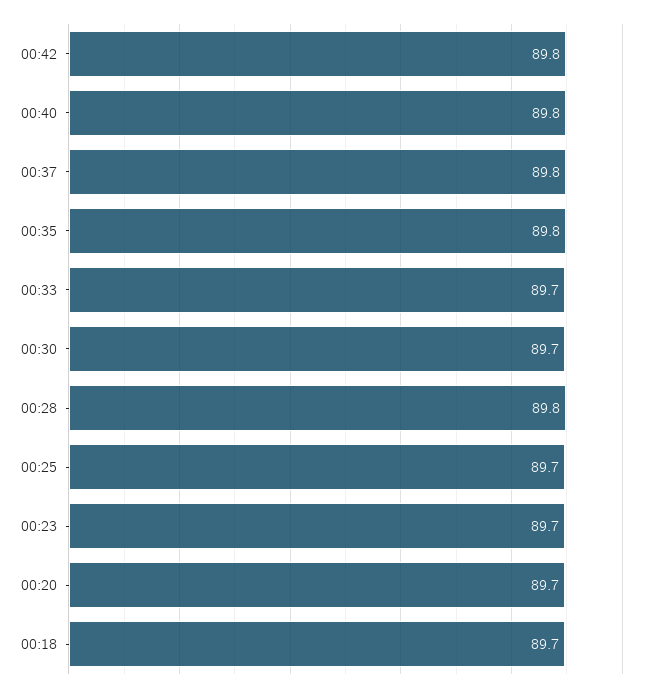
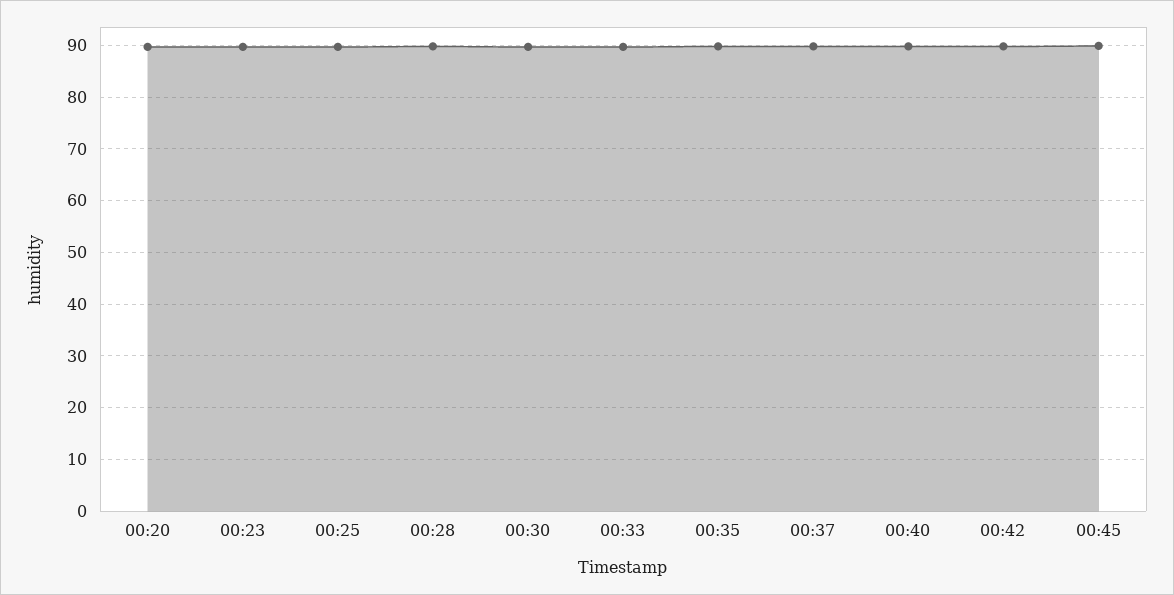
00:18: 89.7 -> none
00:45: none -> 90

